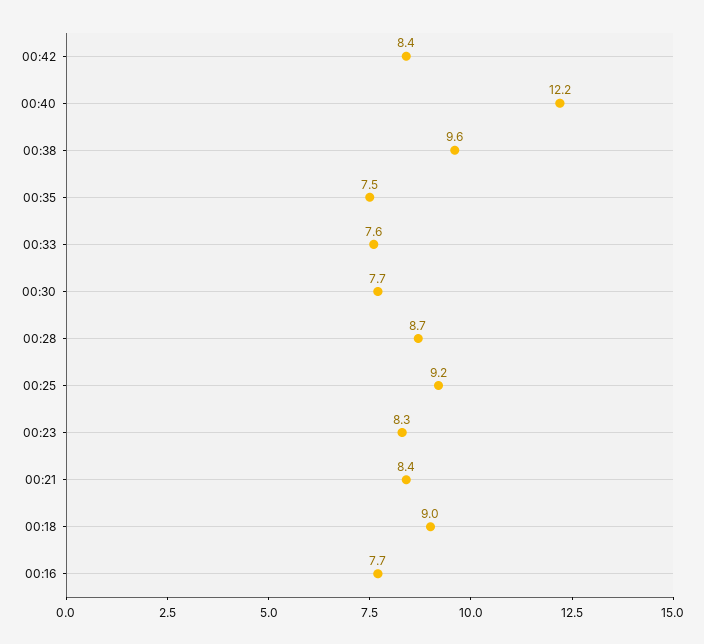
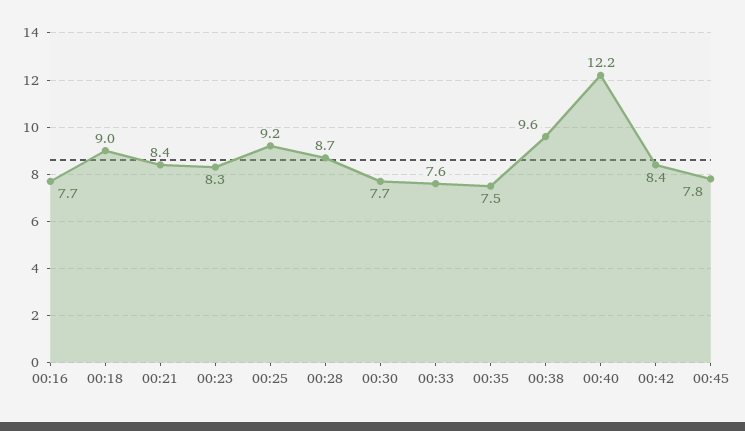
00:45: none -> 7.8

